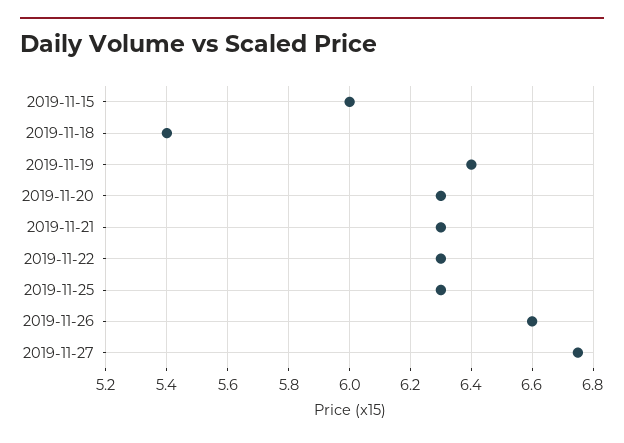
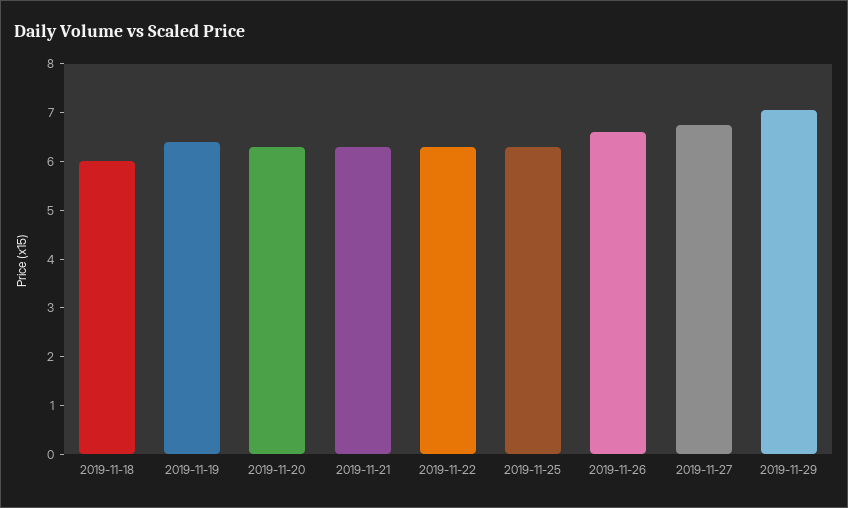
2019-11-15: 6 -> none
2019-11-18: 5.4 -> 6
2019-11-29: none -> 7

